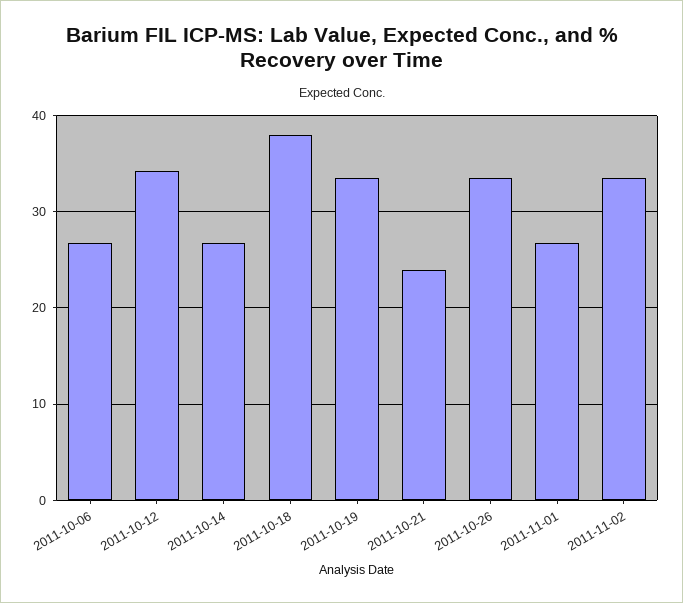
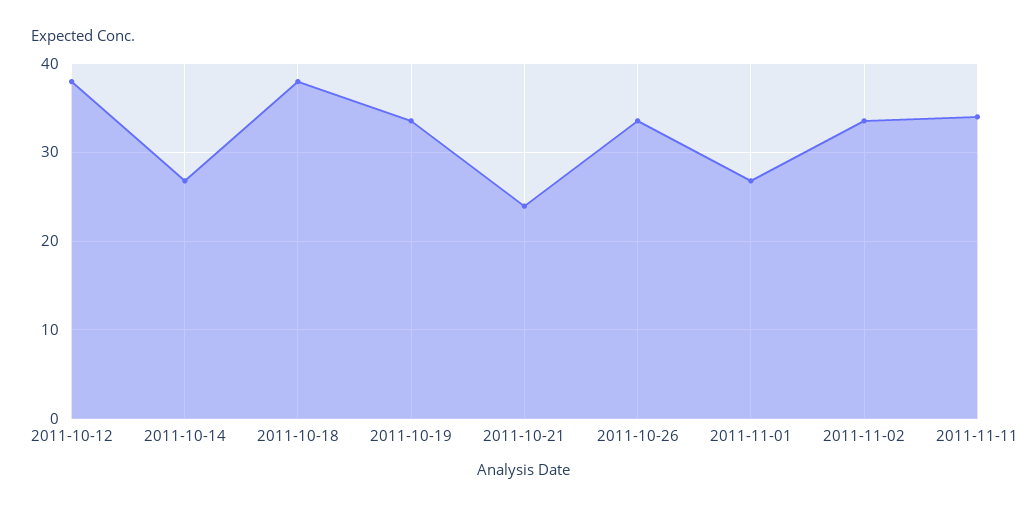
2011-10-06: 27 -> none
2011-10-12: 34 -> 38
2011-11-11: none -> 34

